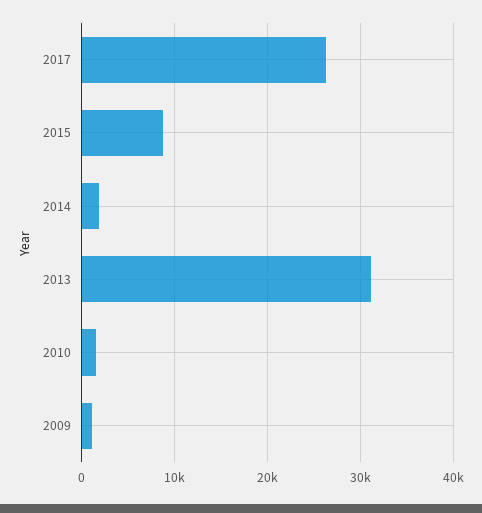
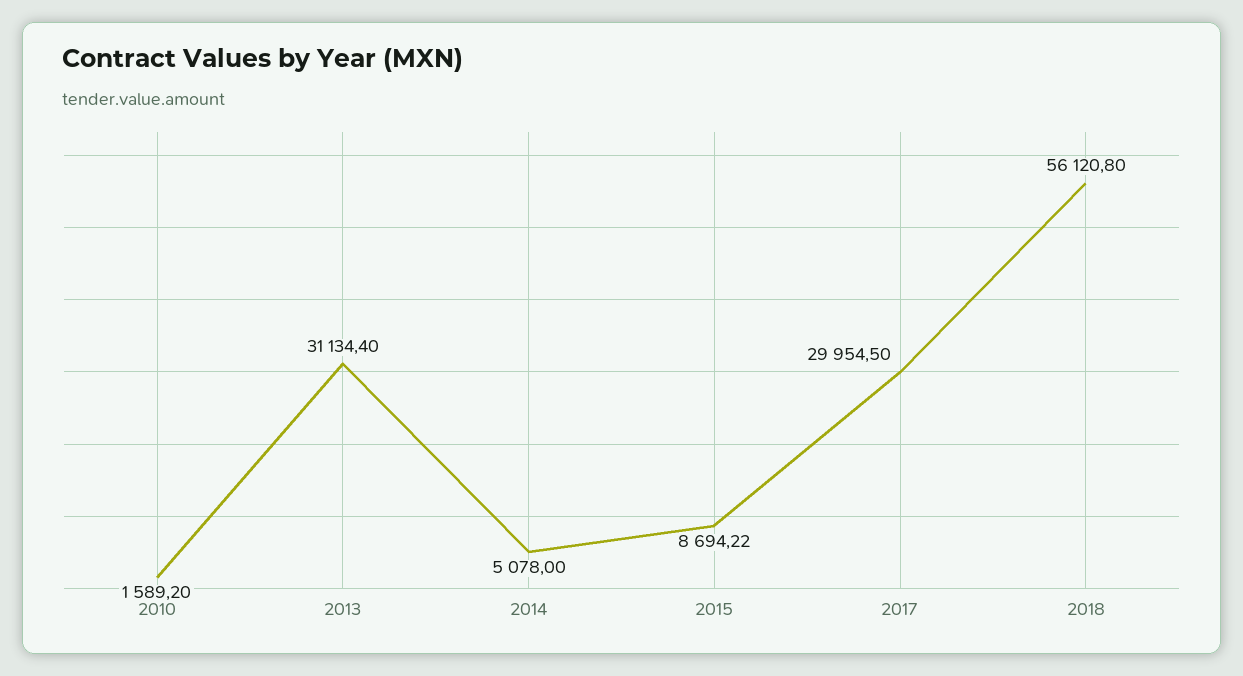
2017: 26000 -> 29954.5
2014: 2000 -> 5078
2009: 1000 -> none
2018: none -> 56120.8

